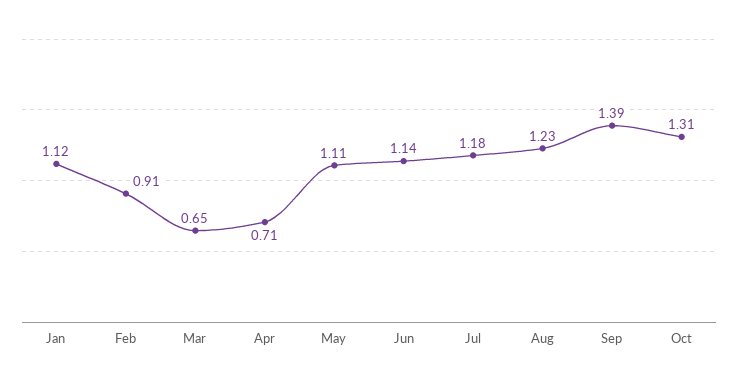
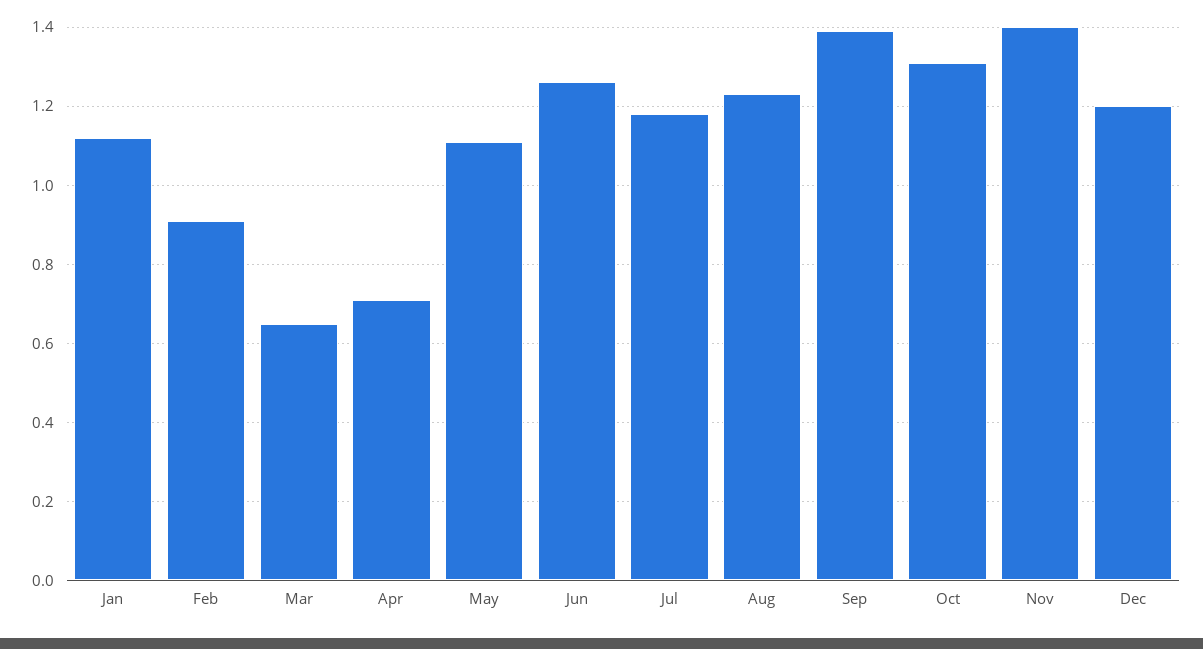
Jun: 1.14 -> 1.25
Nov: none -> 1.4
Dec: none -> 1.2

